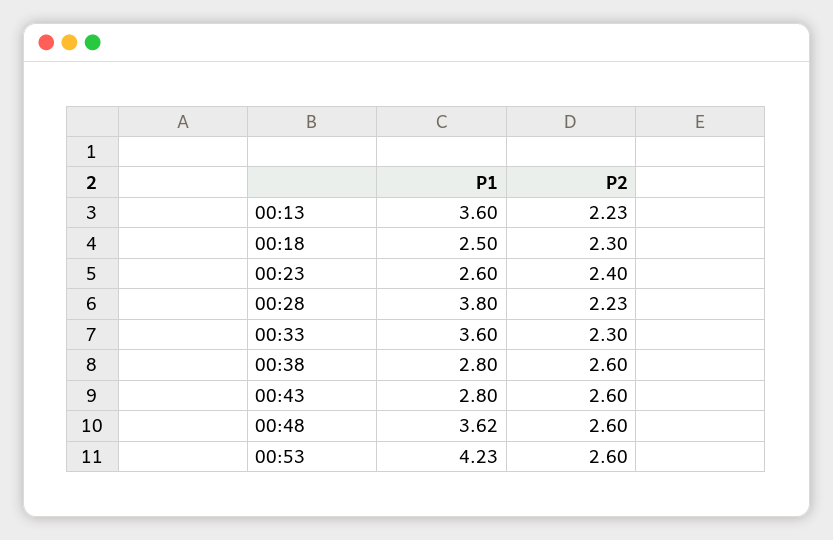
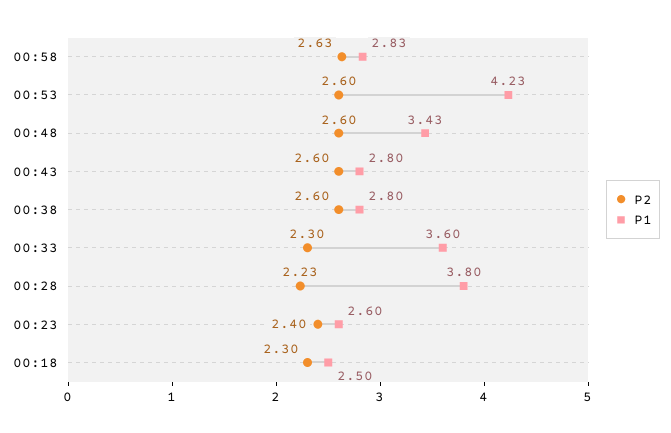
P1, 00:13: 3.6 -> none
P2, 00:13: 2.23 -> none
P1, 00:48: 3.62 -> 3.43
P2, 00:58: none -> 2.63
P1, 00:58: none -> 2.83

